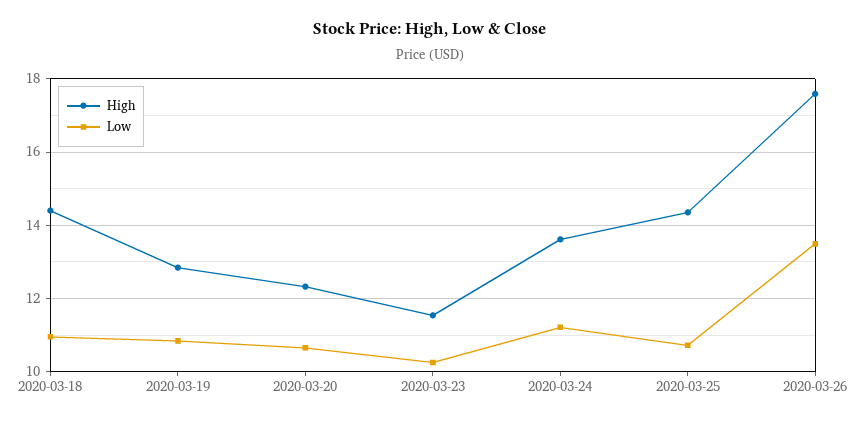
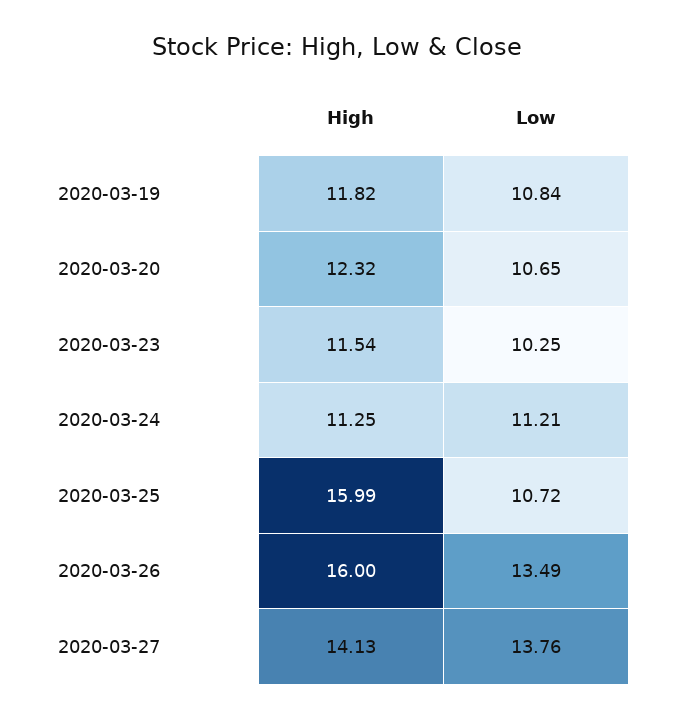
High, 2020-03-18: 14.4 -> none
Low, 2020-03-18: 11 -> none
High, 2020-03-19: 12.8 -> 11.82
High, 2020-03-24: 13.6 -> 11.25
High, 2020-03-25: 14.4 -> 15.99
High, 2020-03-26: 17.6 -> 16
High, 2020-03-27: none -> 14.13
Low, 2020-03-27: none -> 13.76

